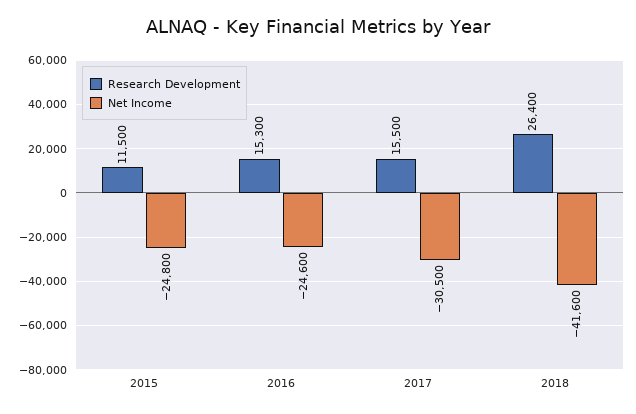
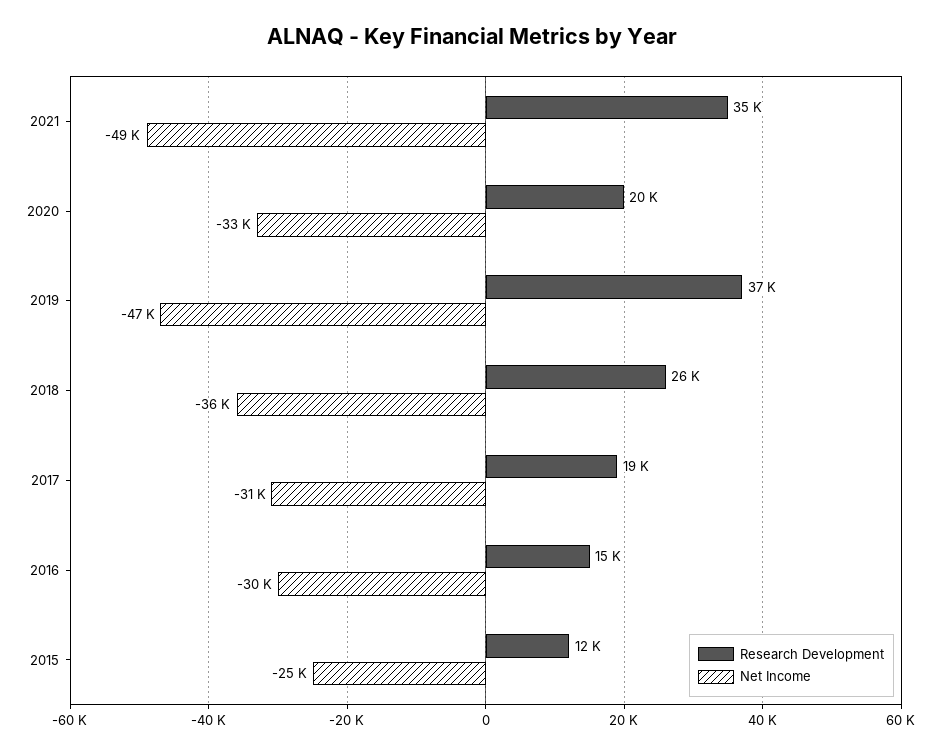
Net Income, 2016: -24600 -> -30000
Research Development, 2017: 15500 -> 19000
Net Income, 2018: -41600 -> -36000
Research Development, 2021: none -> 35000
Net Income, 2021: none -> -49000
Research Development, 2020: none -> 20000
Net Income, 2020: none -> -33000
Research Development, 2019: none -> 37000
Net Income, 2019: none -> -47000

